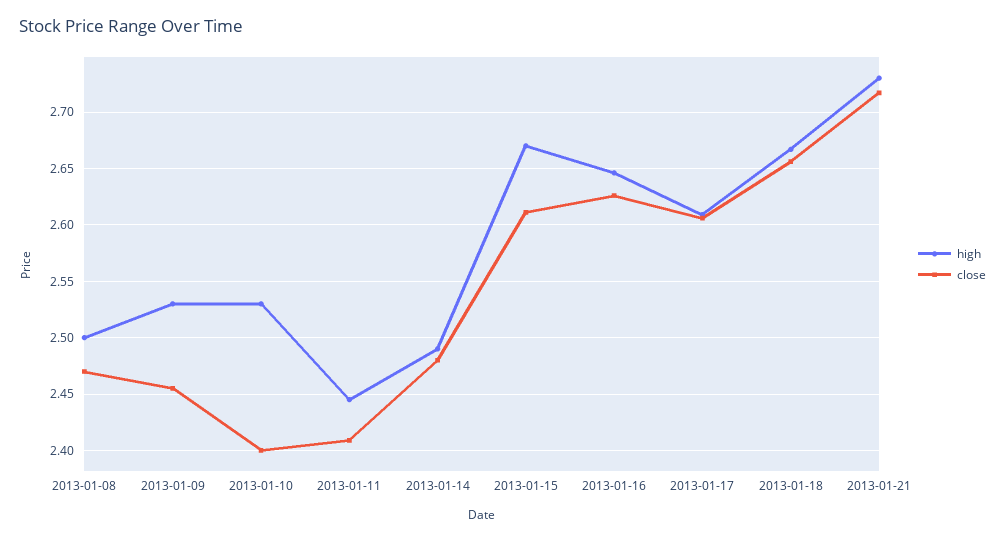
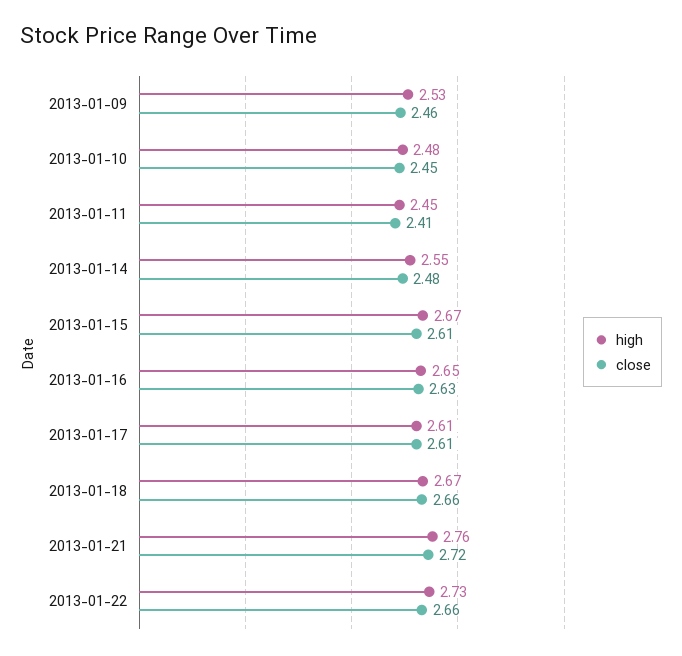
high, 2013-01-08: 2.5 -> none
close, 2013-01-08: 2.47 -> none
high, 2013-01-10: 2.53 -> 2.48
close, 2013-01-10: 2.4 -> 2.45
high, 2013-01-14: 2.49 -> 2.55
high, 2013-01-21: 2.73 -> 2.76
high, 2013-01-22: none -> 2.73
close, 2013-01-22: none -> 2.66

